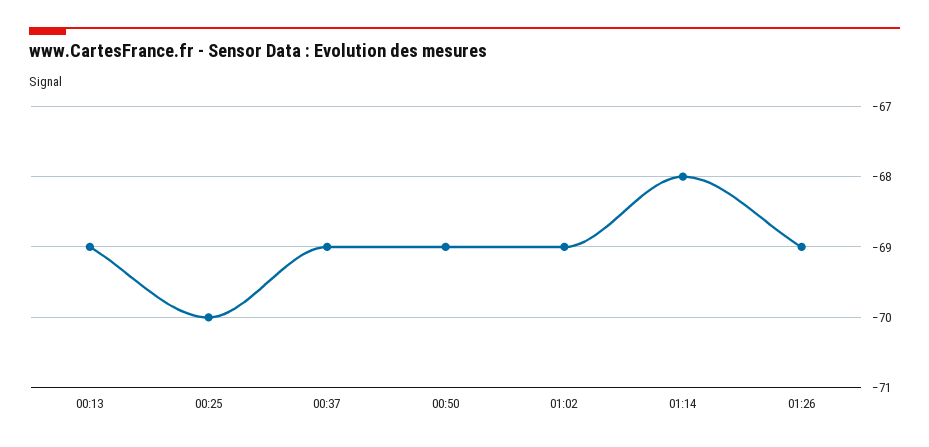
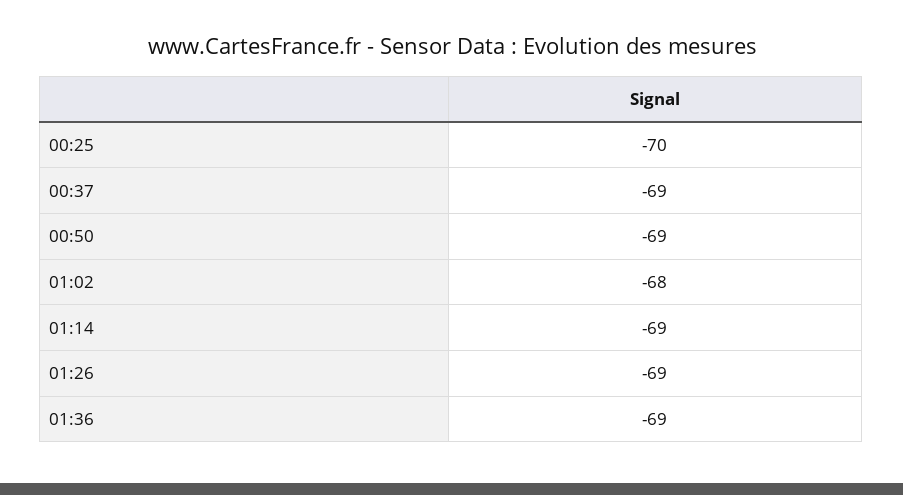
00:13: -69 -> none
01:02: -69 -> -68
01:14: -68 -> -69
01:36: none -> -69

